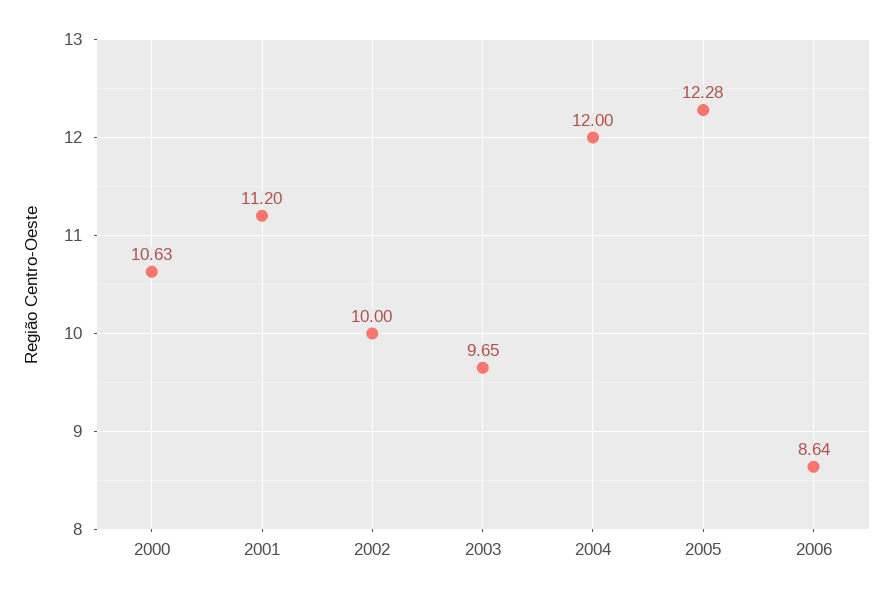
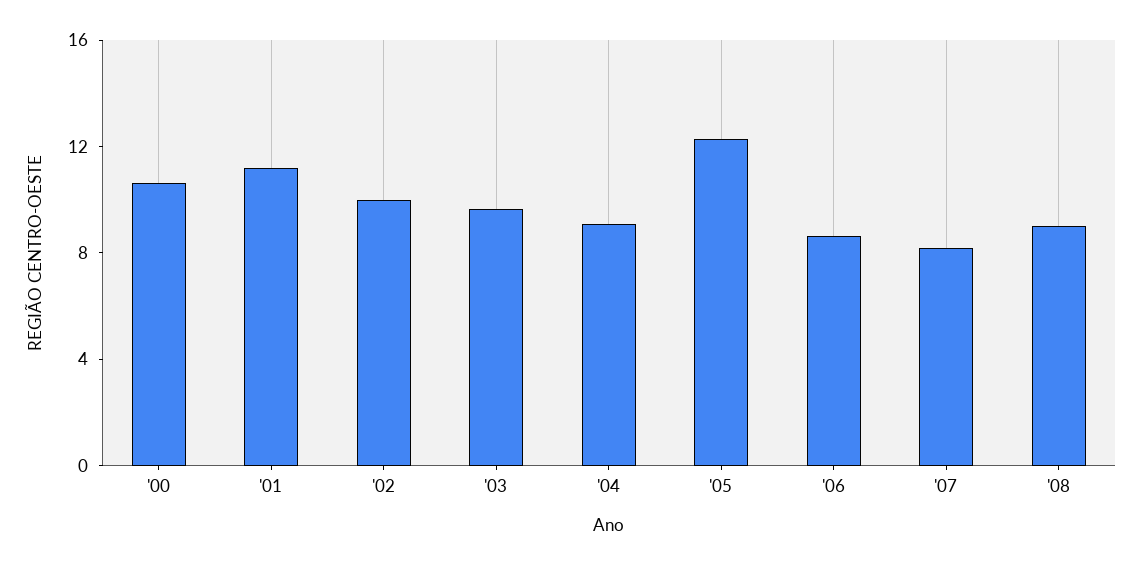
2004: 12 -> 9
'07: none -> 8
'08: none -> 9

